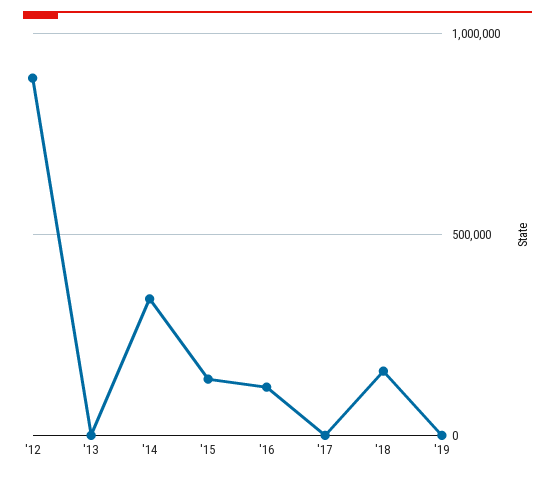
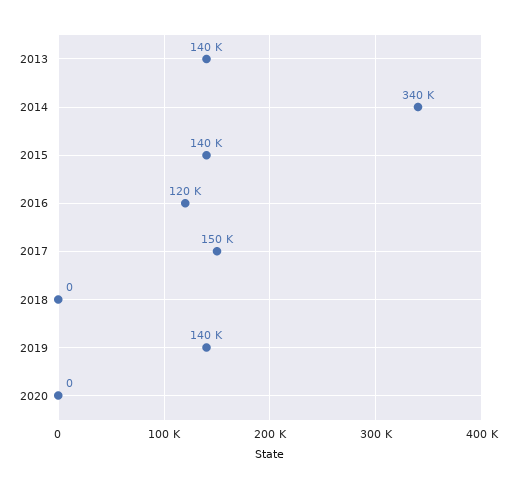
'12: 900000 -> none
'13: 0 -> 140000
'17: 0 -> 150000
'18: 150000 -> 0
'19: 0 -> 140000
2020: none -> 0

